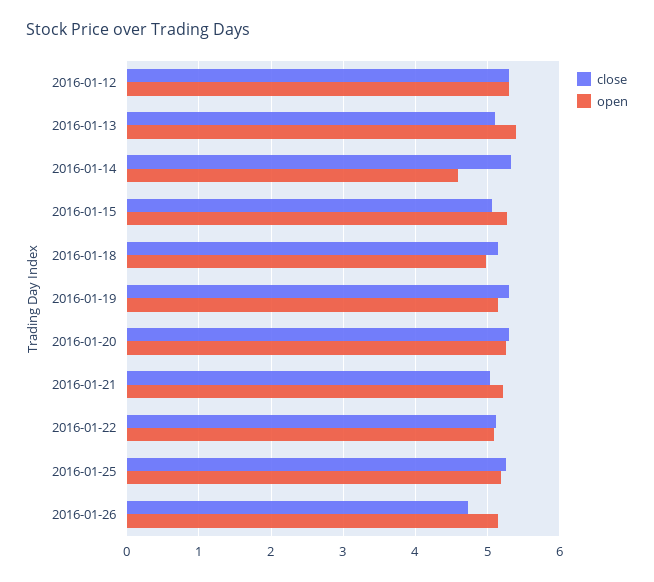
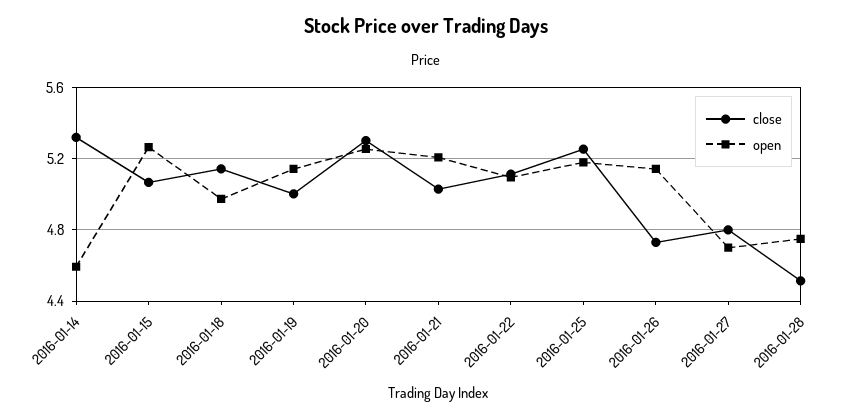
close, 2016-01-12: 5.3 -> none
open, 2016-01-12: 5.3 -> none
close, 2016-01-13: 5.1 -> none
open, 2016-01-13: 5.4 -> none
close, 2016-01-19: 5.3 -> 5
close, 2016-01-27: none -> 4.8
open, 2016-01-27: none -> 4.7
close, 2016-01-28: none -> 4.5
open, 2016-01-28: none -> 4.75

